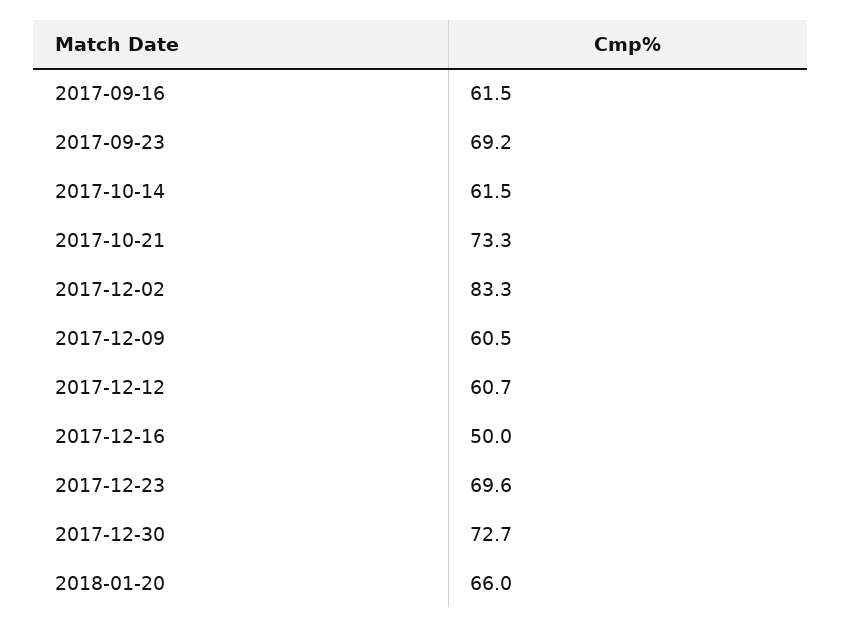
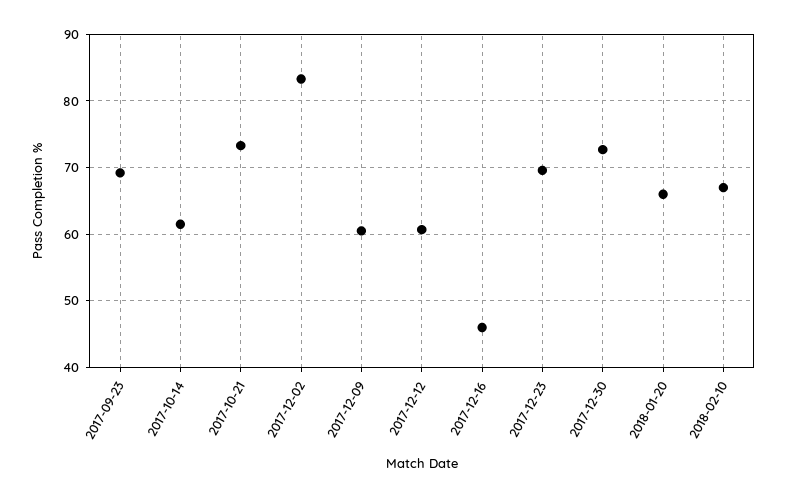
2017-09-16: 61.5 -> none
2017-12-16: 50 -> 46
2018-02-10: none -> 67

